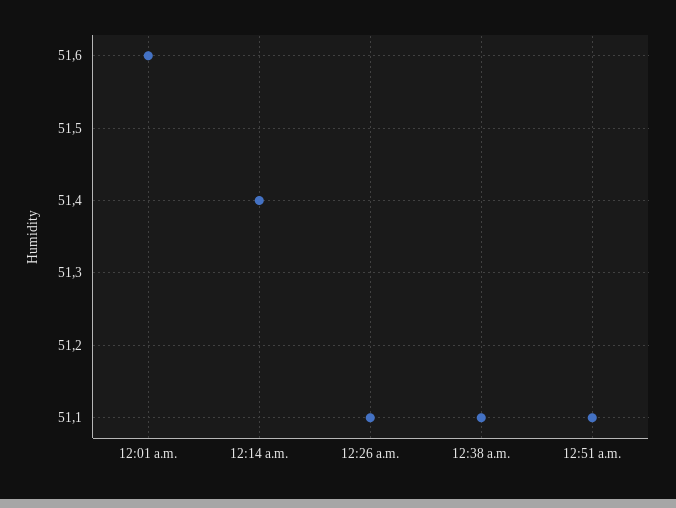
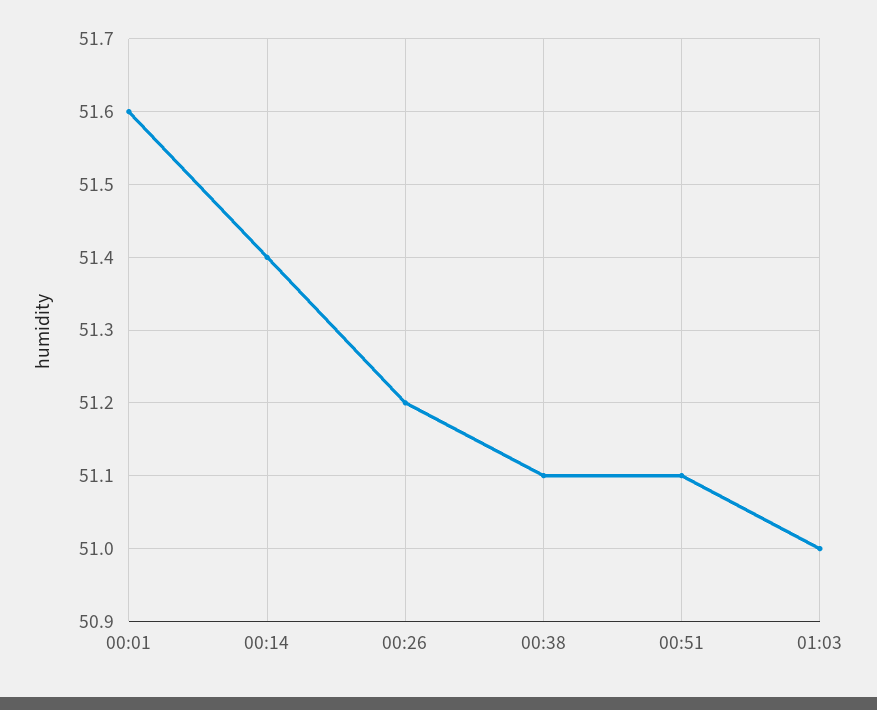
12:26 a.m.: 51.1 -> 51.2
01:03: none -> 51

